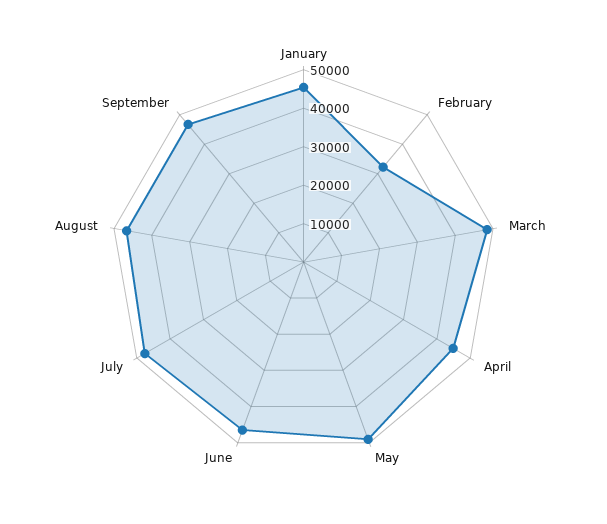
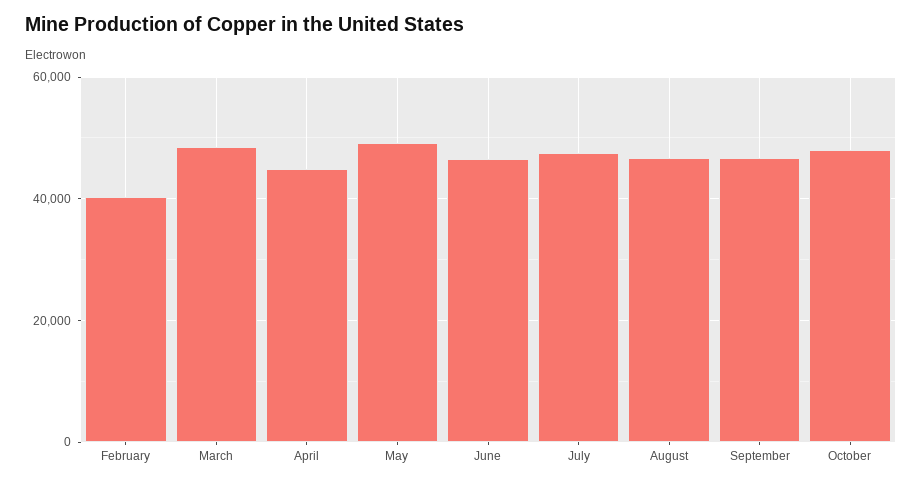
January: 45000 -> none
February: 32500 -> 40000
October: none -> 48000

